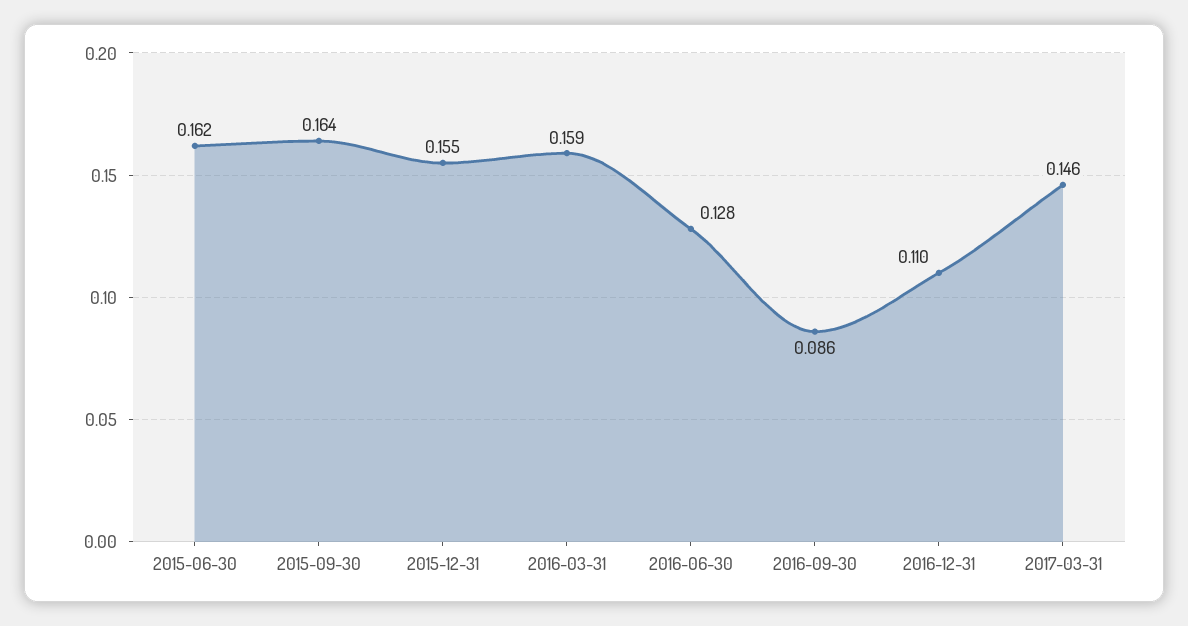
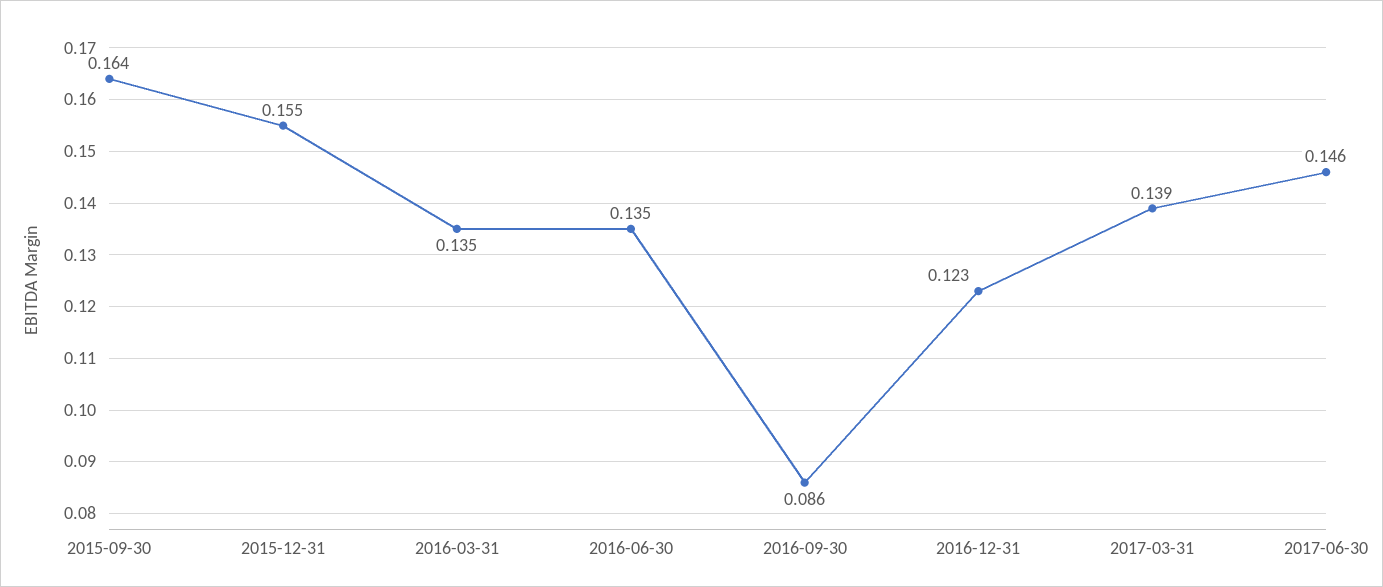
2015-06-30: 0.162 -> none
2016-03-31: 0.159 -> 0.135
2016-06-30: 0.128 -> 0.135
2016-12-31: 0.11 -> 0.123
2017-03-31: 0.146 -> 0.139
2017-06-30: none -> 0.146

